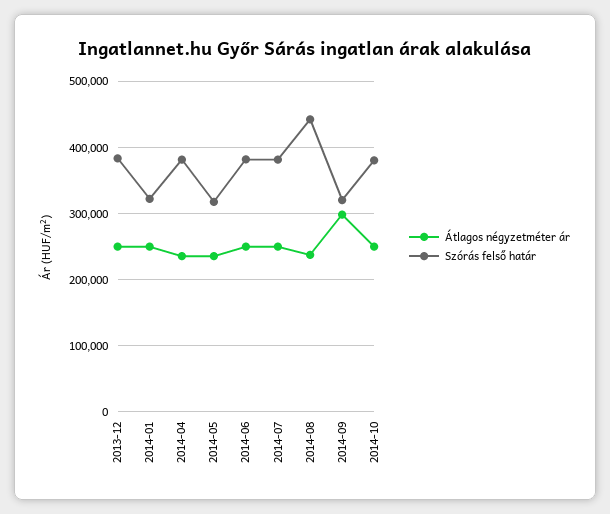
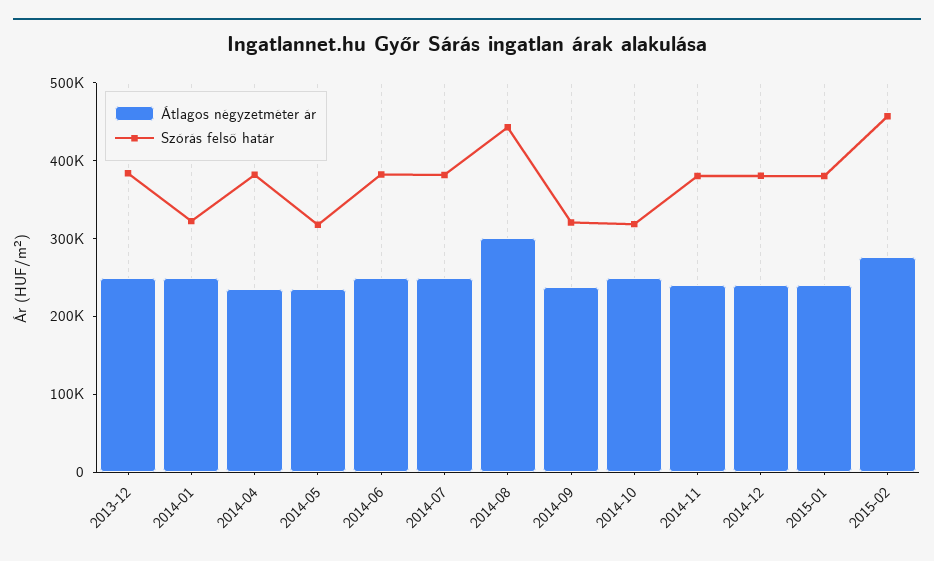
Átlagos négyzetméter ár, 2014-08: 240000 -> 300000
Átlagos négyzetméter ár, 2014-09: 300000 -> 240000
Szórás felső határ, 2014-10: 380000 -> 320000
Átlagos négyzetméter ár, 2014-11: none -> 240000
Szórás felső határ, 2014-11: none -> 380000
Átlagos négyzetméter ár, 2014-12: none -> 240000
Szórás felső határ, 2014-12: none -> 380000
Átlagos négyzetméter ár, 2015-01: none -> 240000
Szórás felső határ, 2015-01: none -> 380000
Átlagos négyzetméter ár, 2015-02: none -> 280000
Szórás felső határ, 2015-02: none -> 460000

